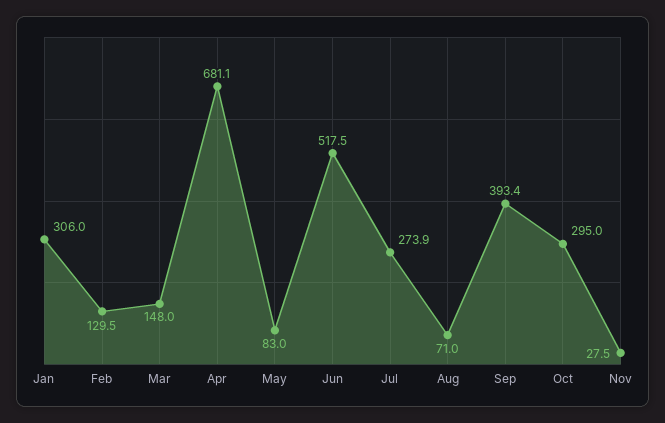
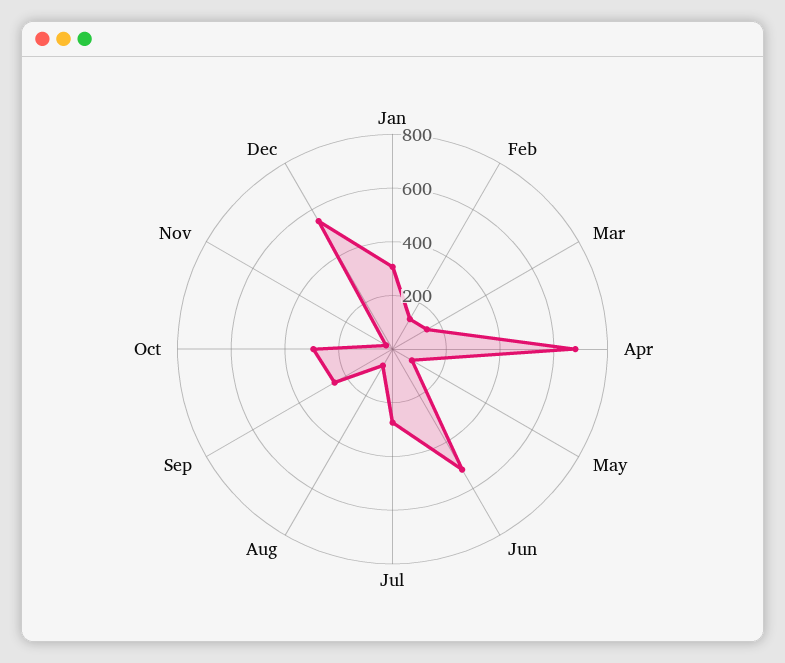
Sep: 393.4 -> 250
Dec: none -> 550

